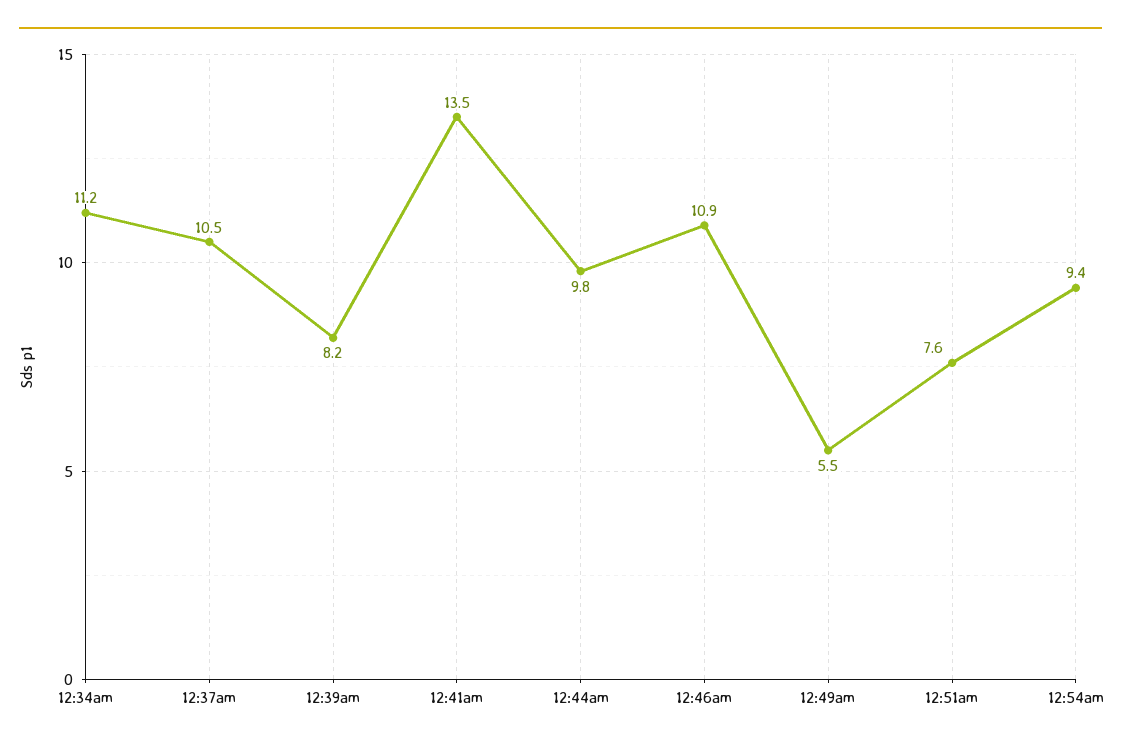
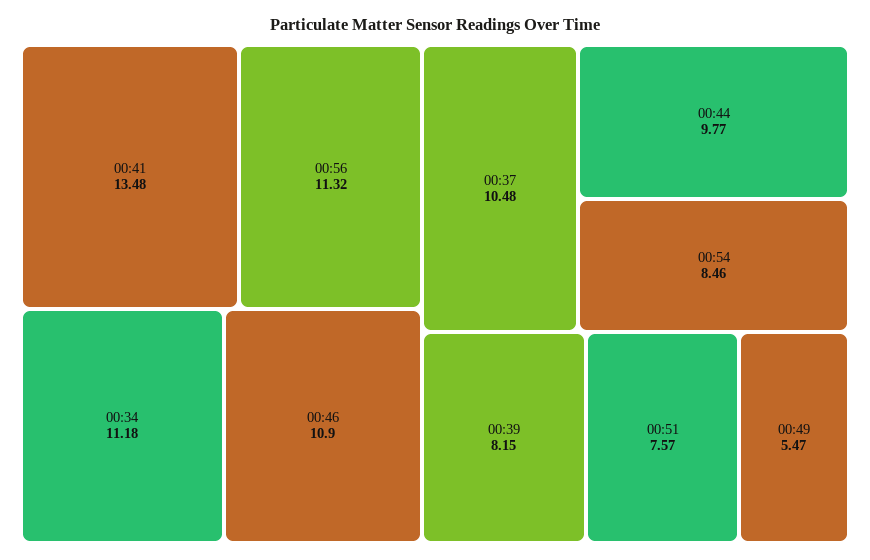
12:54am: 9.4 -> 8.46
00:56: none -> 11.32

